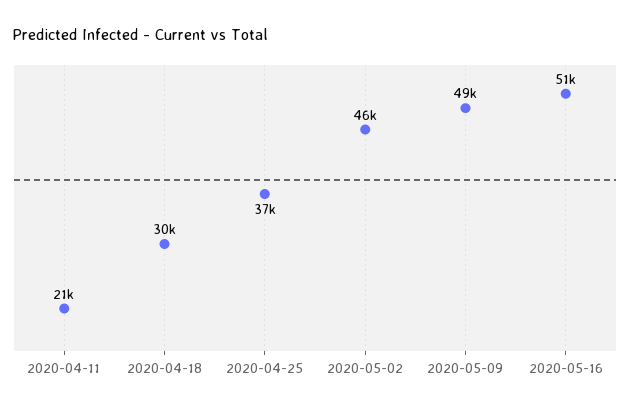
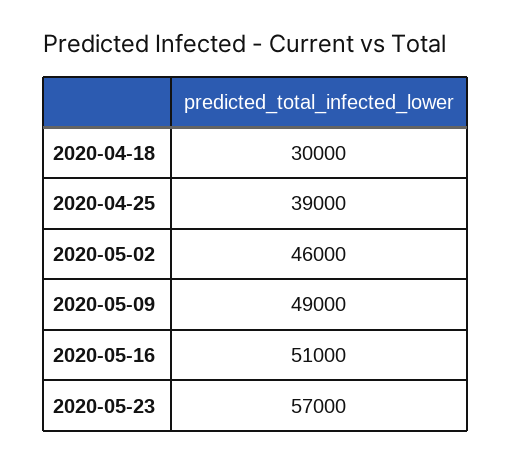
2020-04-11: 21000 -> none
2020-04-25: 37000 -> 39000
2020-05-23: none -> 57000

